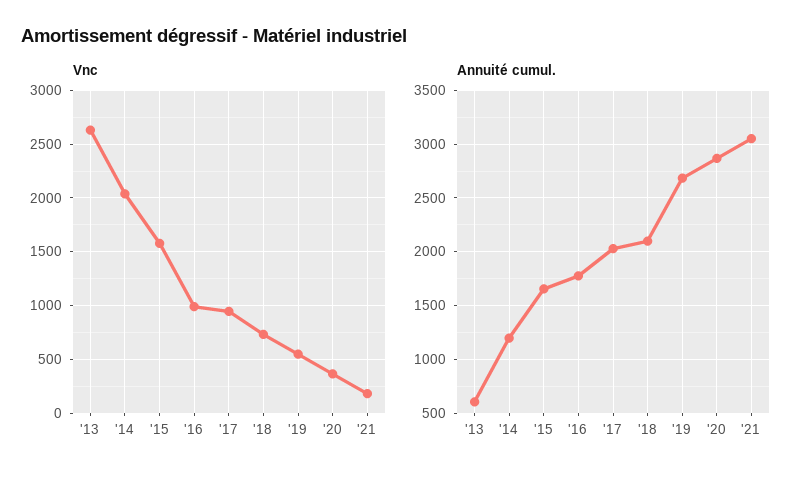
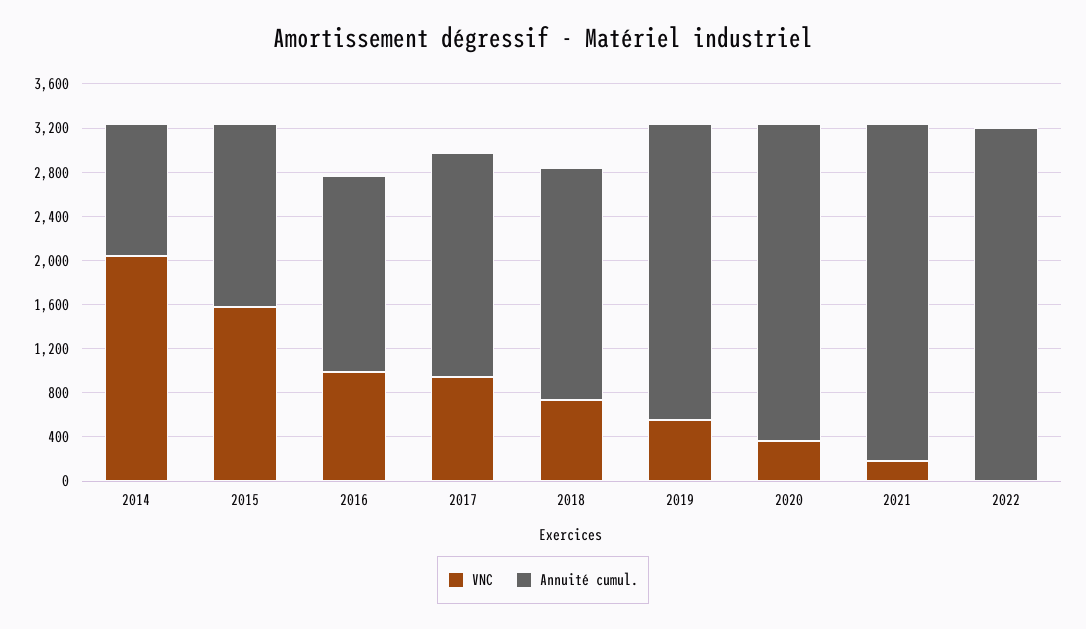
Vnc, '13: 2600 -> none
Annuité cumul., '13: 600 -> none
Vnc, 2022: none -> 0
Annuité cumul., 2022: none -> 3200

